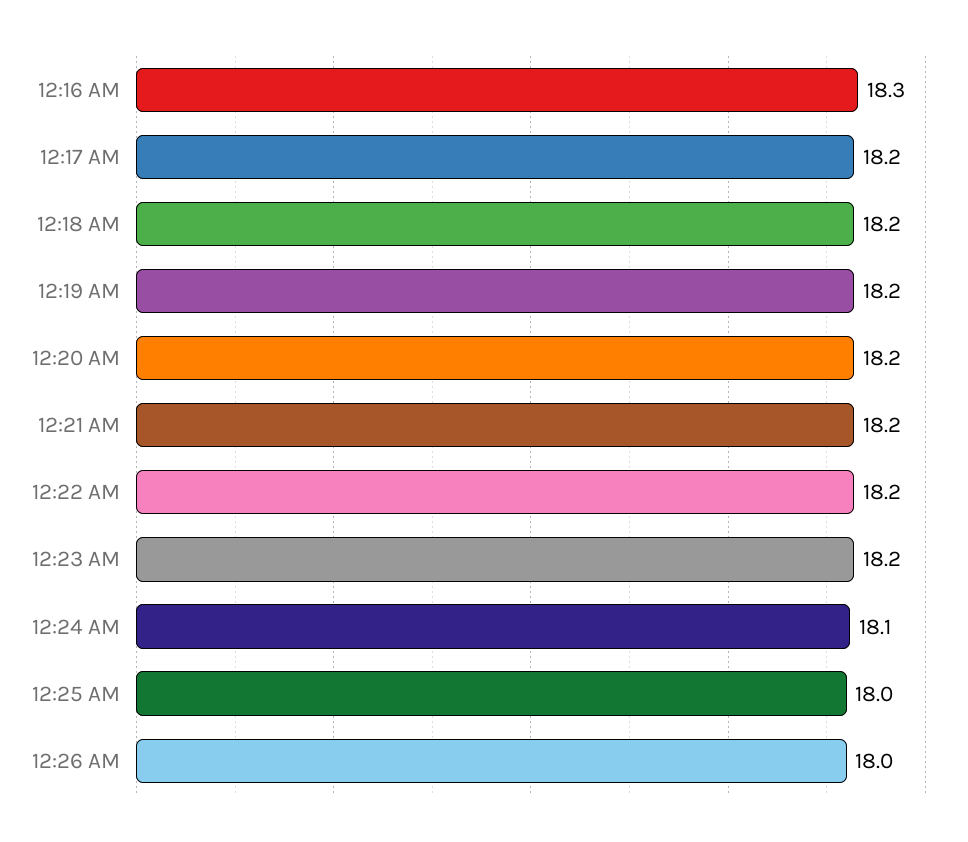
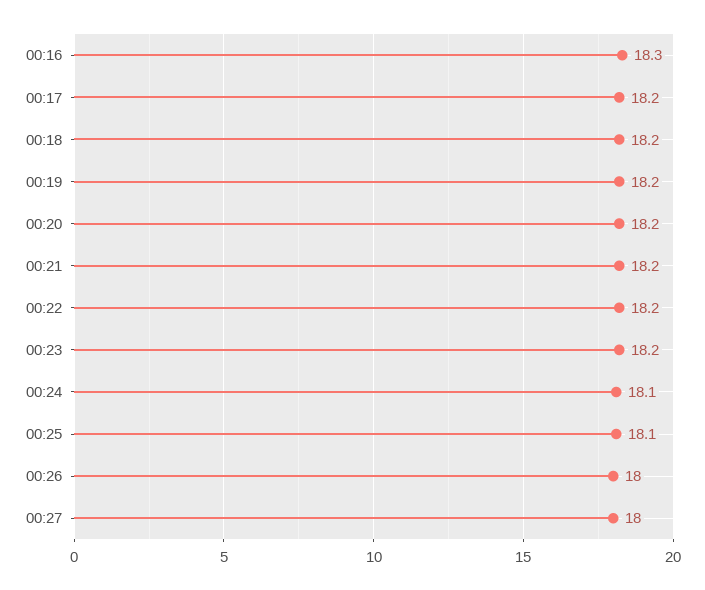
12:25 AM: 18 -> 18.1
00:27: none -> 18

